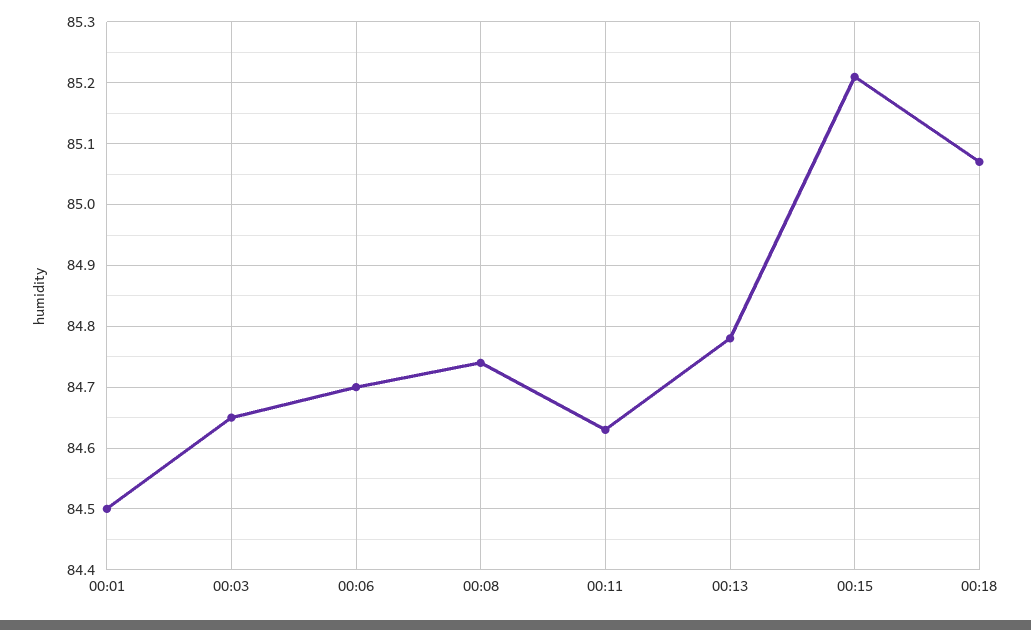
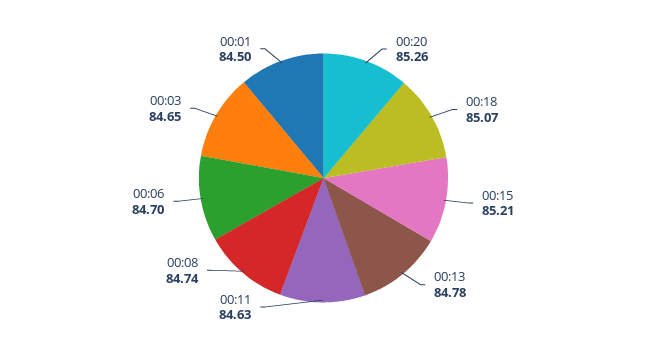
00:20: none -> 85.26

